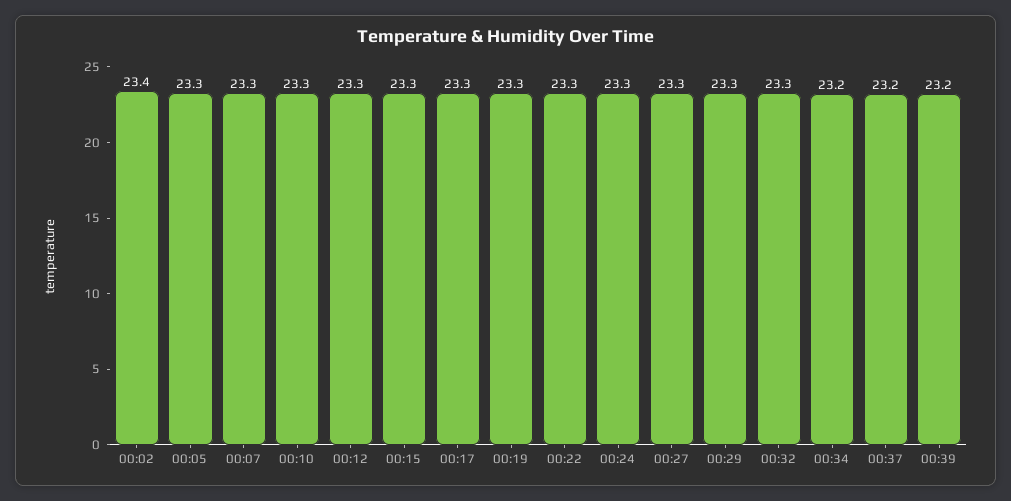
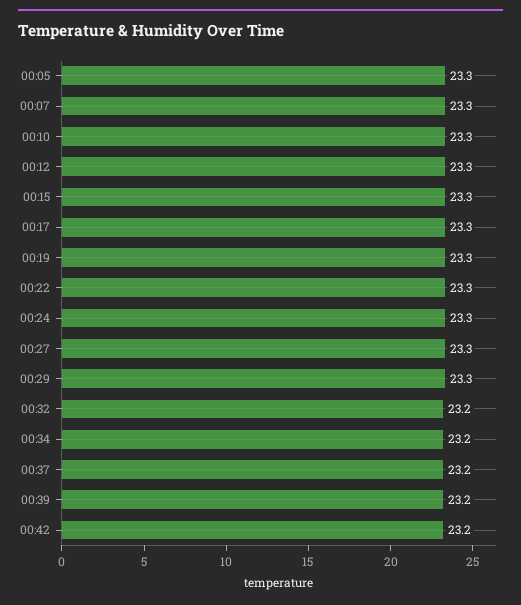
00:02: 23.4 -> none
00:32: 23.3 -> 23.2
00:42: none -> 23.2

